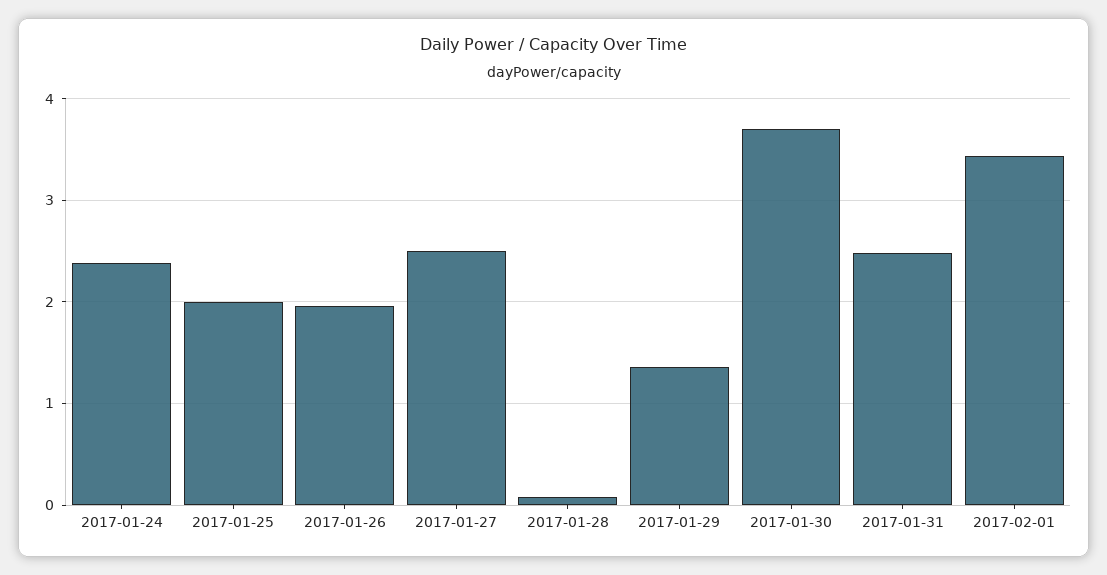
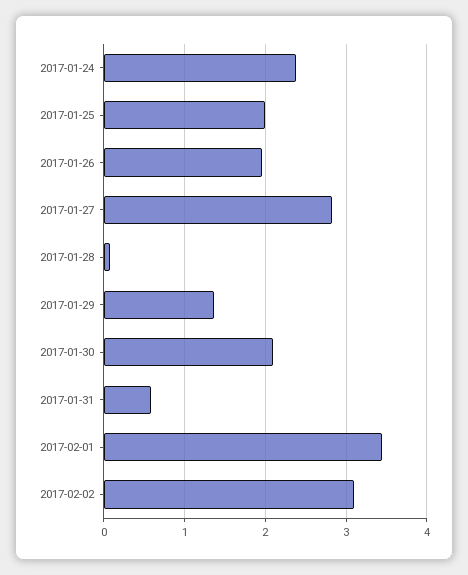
2017-01-27: 2.5 -> 2.8
2017-01-30: 3.7 -> 2.1
2017-01-31: 2.5 -> 0.6
2017-02-02: none -> 3.1

